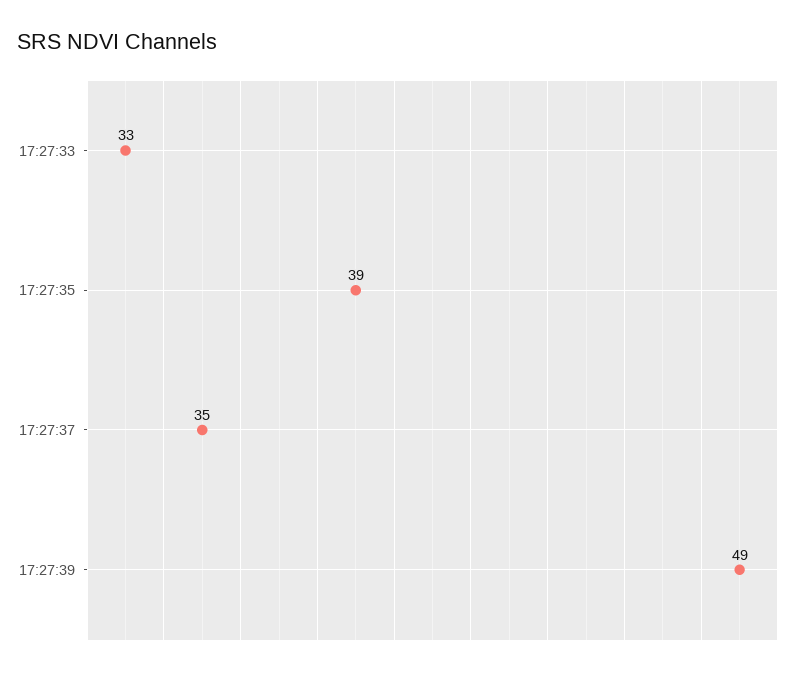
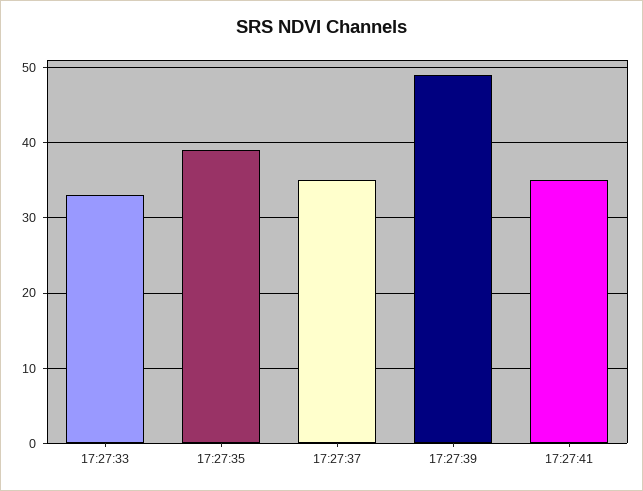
17:27:41: none -> 35

